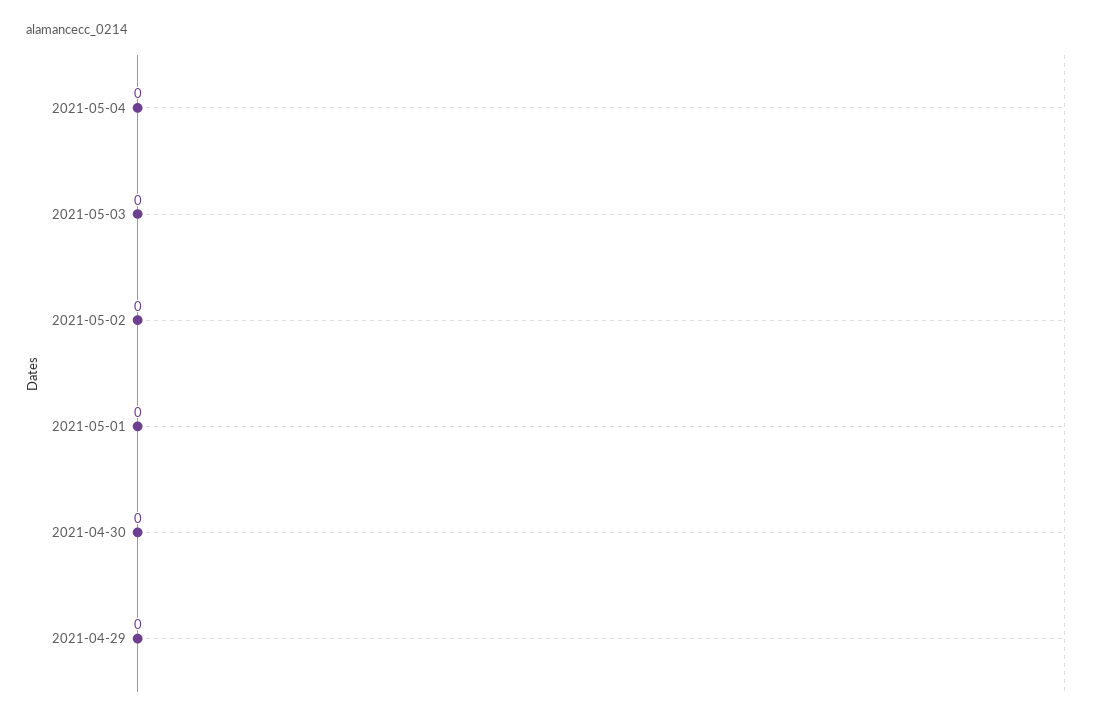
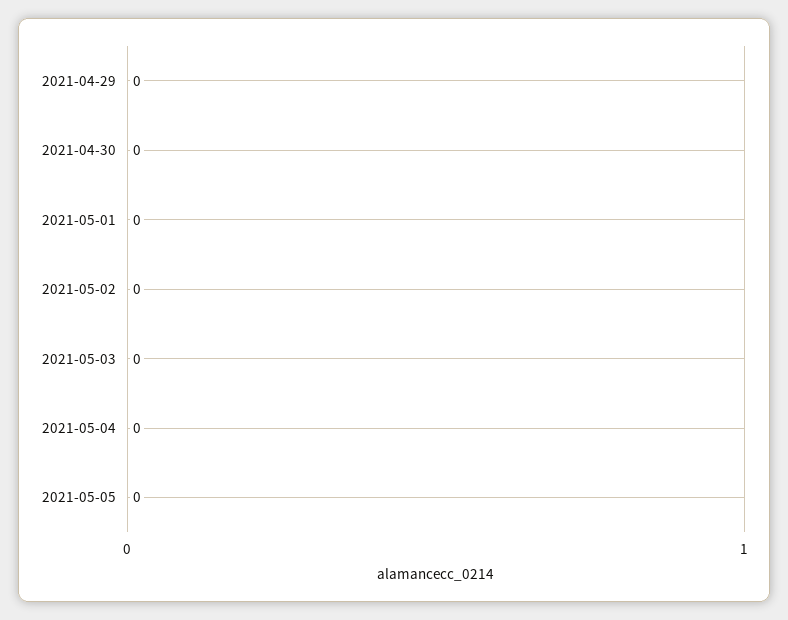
2021-05-05: none -> 0

